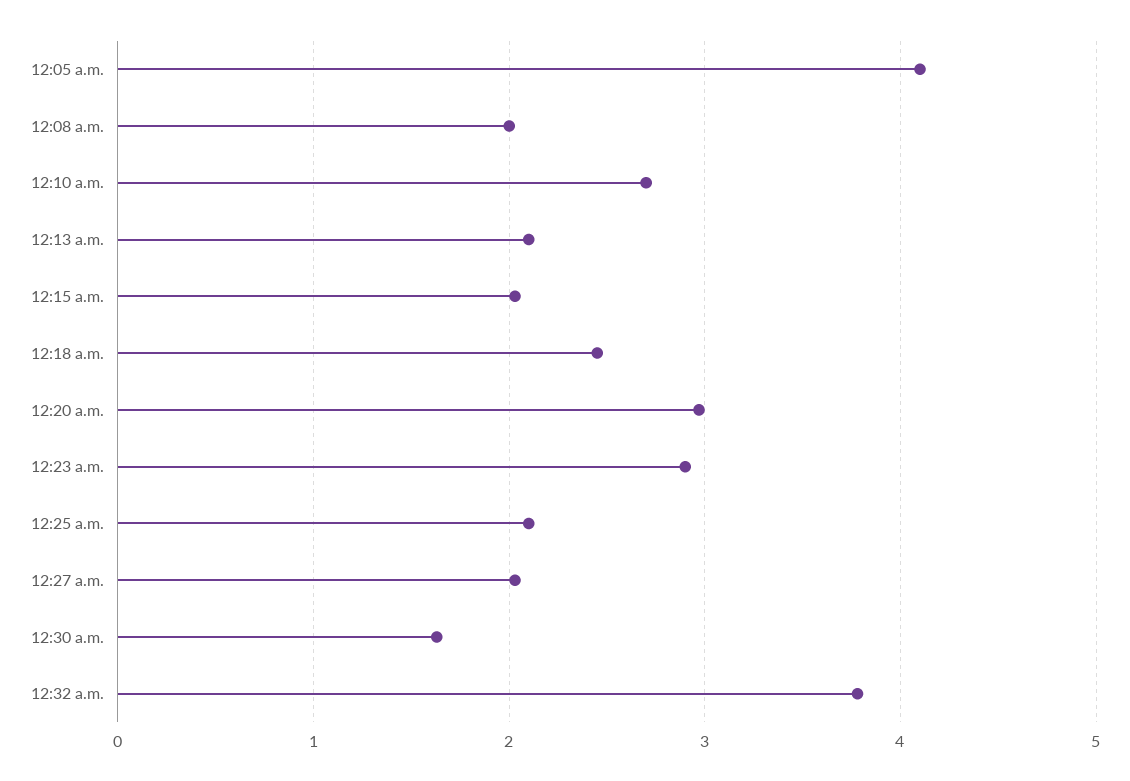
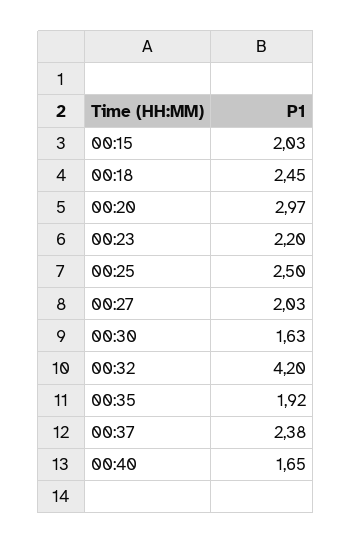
12:05 a.m.: 4.1 -> none
12:08 a.m.: 2 -> none
12:10 a.m.: 2.7 -> none
12:13 a.m.: 2.1 -> none
12:23 a.m.: 2.9 -> 2.2
12:25 a.m.: 2.1 -> 2.5
12:32 a.m.: 3.8 -> 4.2
00:35: none -> 1.92
00:37: none -> 2.38
00:40: none -> 1.65

